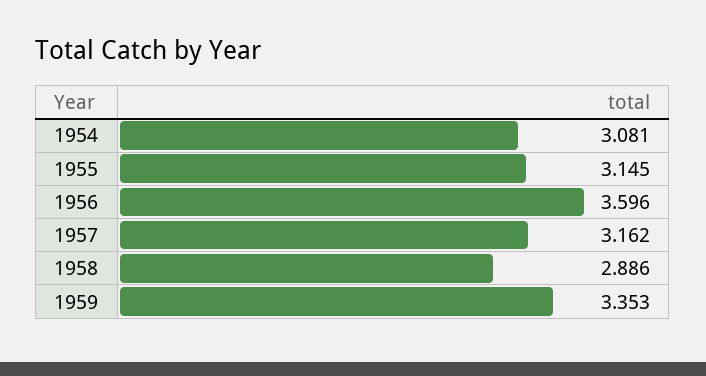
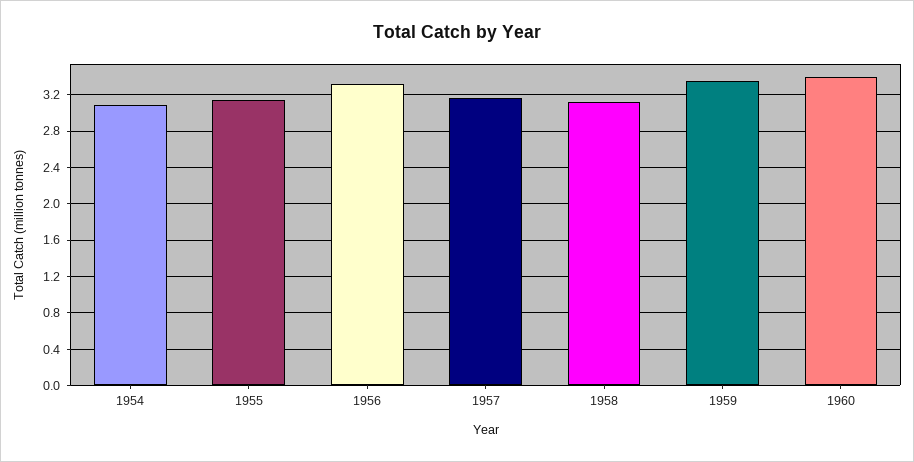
1956: 3.596 -> 3.3
1958: 2.886 -> 3.1
1960: none -> 3.4

